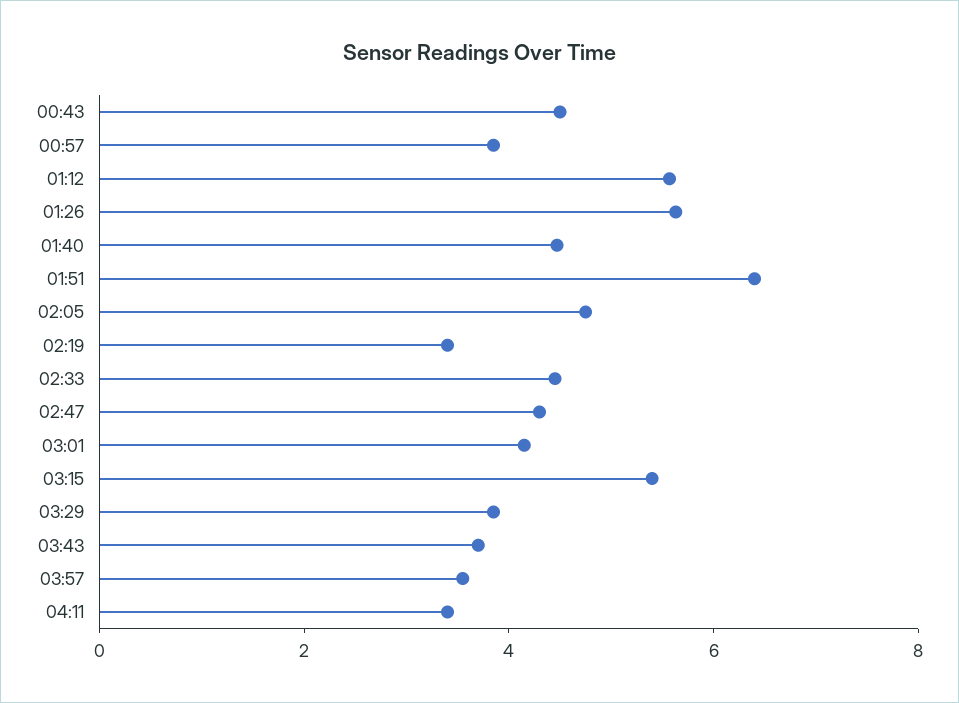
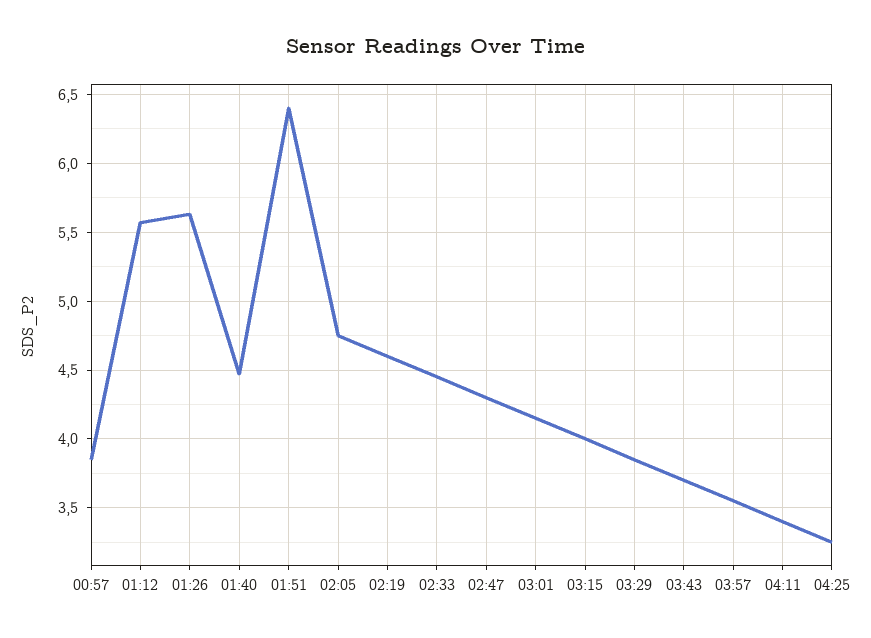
00:43: 4.5 -> none
02:19: 3.5 -> 4.6
03:15: 5.5 -> 4
04:25: none -> 3.25

